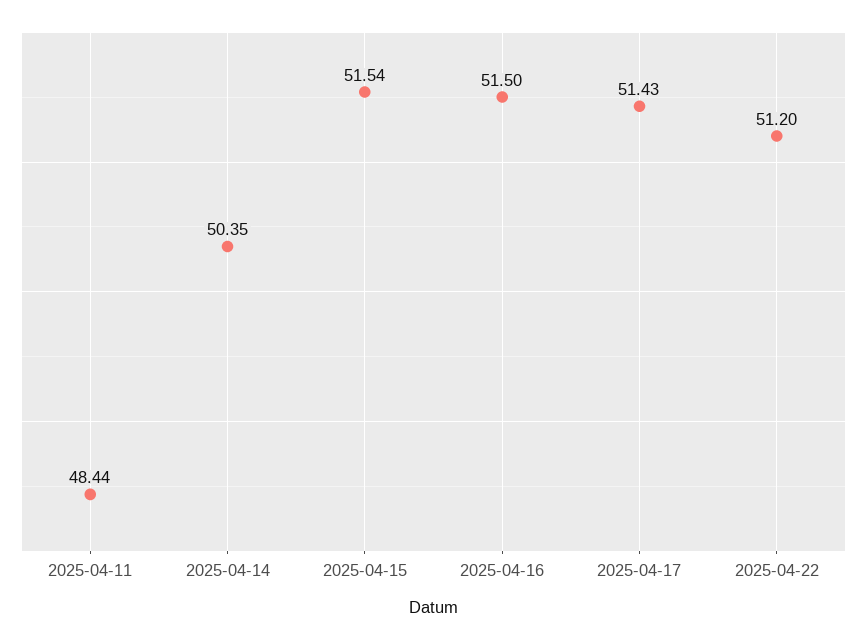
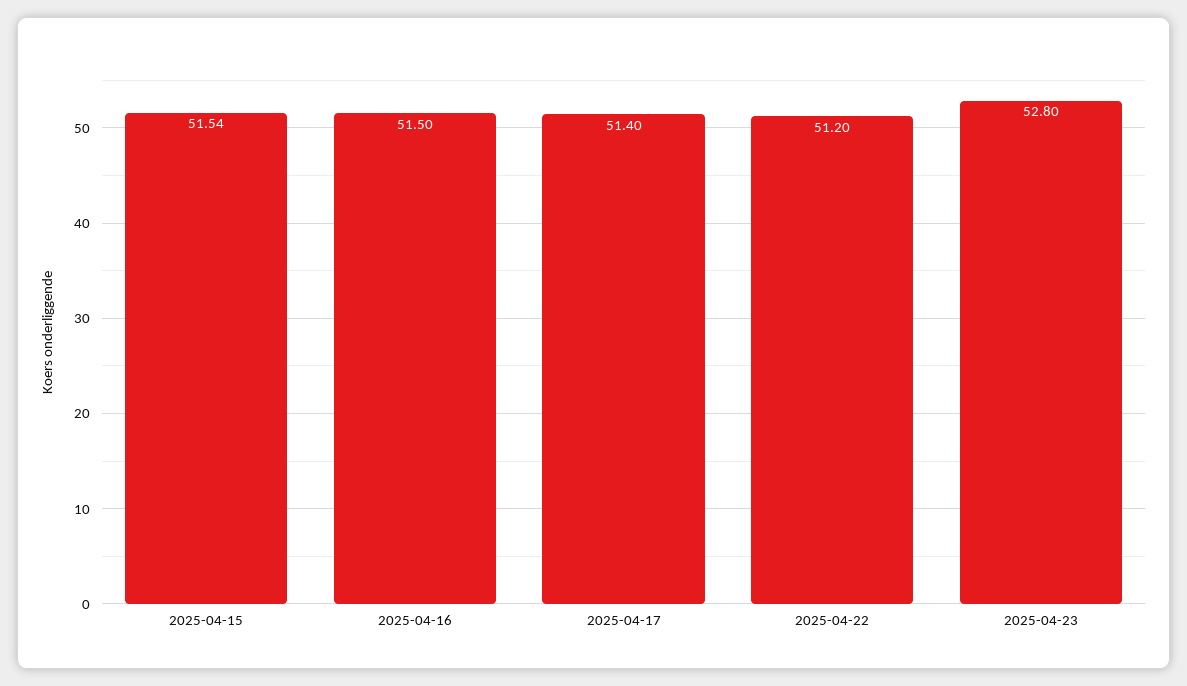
2025-04-11: 48.44 -> none
2025-04-14: 50.35 -> none
2025-04-17: 51.43 -> 51.4
2025-04-23: none -> 52.8

